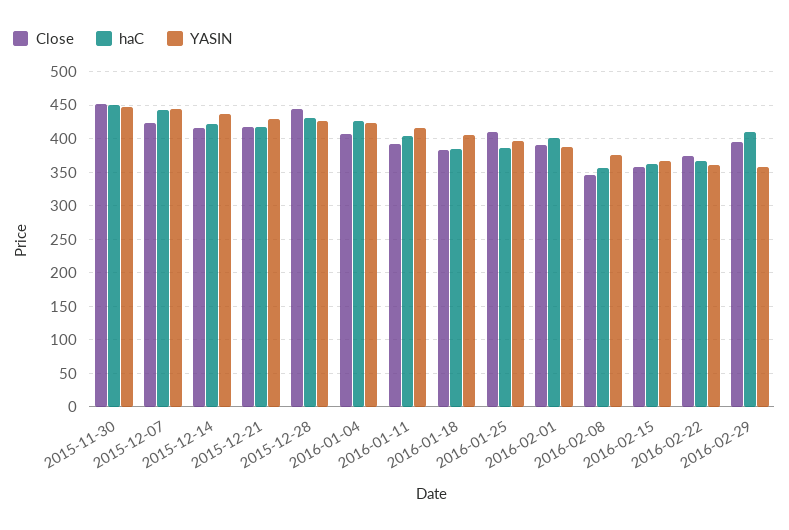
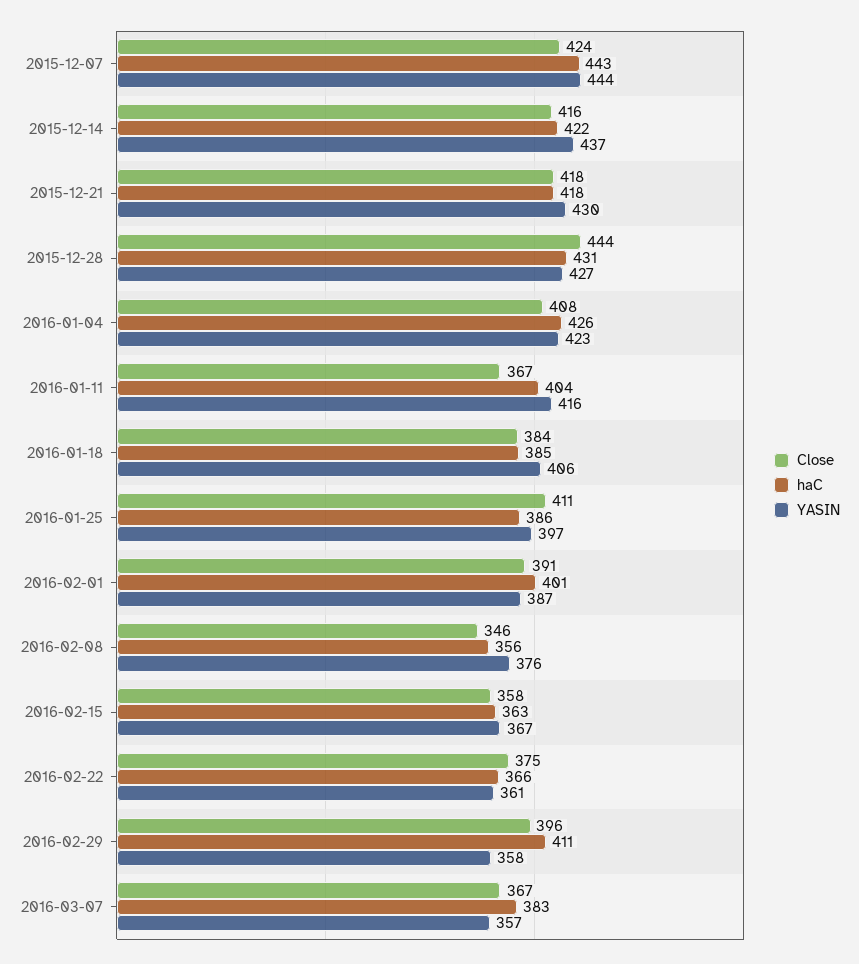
Close, 2015-11-30: 450 -> none
haC, 2015-11-30: 450 -> none
YASIN, 2015-11-30: 450 -> none
Close, 2016-01-11: 390 -> 367
Close, 2016-03-07: none -> 367
haC, 2016-03-07: none -> 383
YASIN, 2016-03-07: none -> 357

